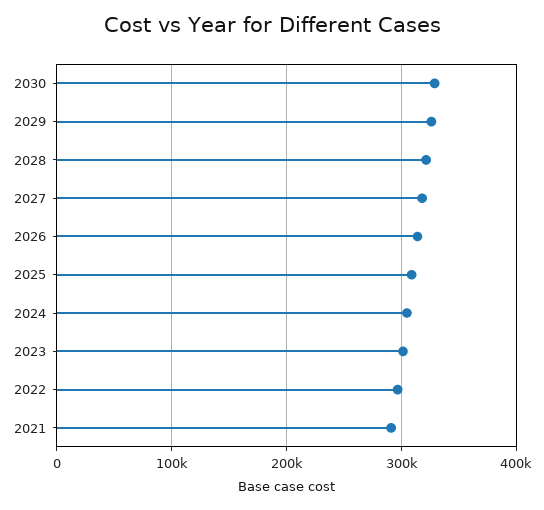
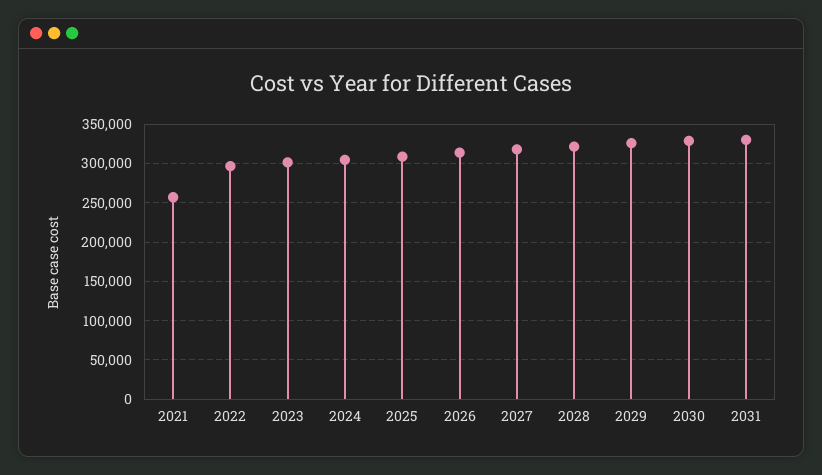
2021: 290000 -> 260000
2031: none -> 330000

